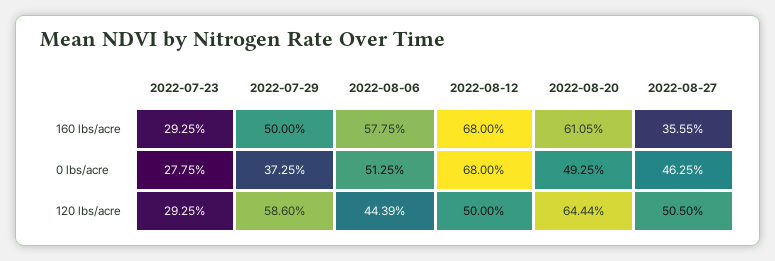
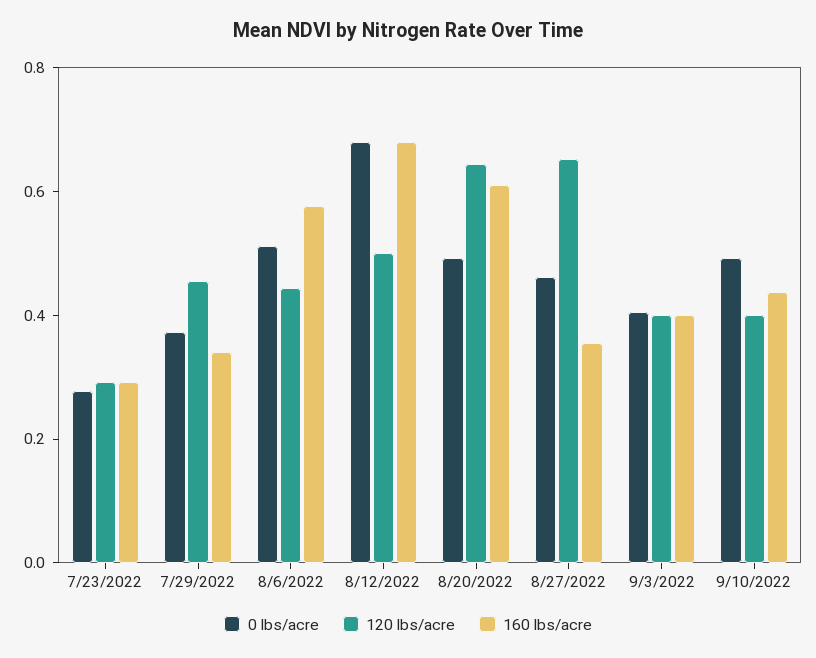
160 lbs/acre, 2022-07-29: 0.5 -> 0.35
120 lbs/acre, 2022-07-29: 0.586 -> 0.45
120 lbs/acre, 2022-08-27: 0.505 -> 0.65
0 lbs/acre, 9/3/2022: none -> 0.4
120 lbs/acre, 9/3/2022: none -> 0.4
160 lbs/acre, 9/3/2022: none -> 0.4
0 lbs/acre, 9/10/2022: none -> 0.5
120 lbs/acre, 9/10/2022: none -> 0.4
160 lbs/acre, 9/10/2022: none -> 0.45

